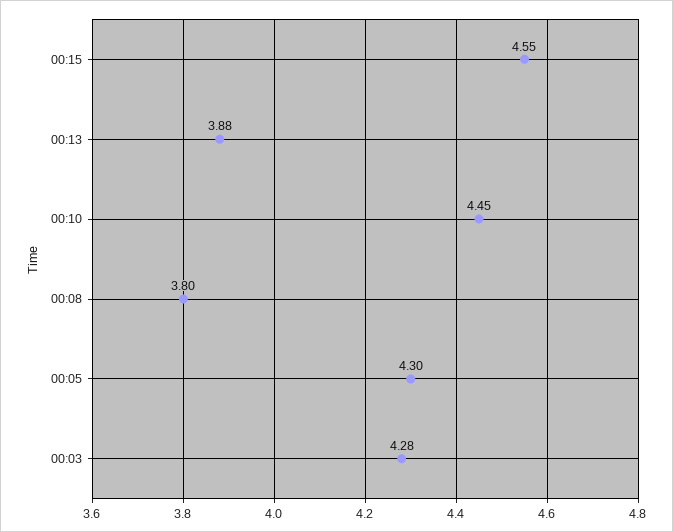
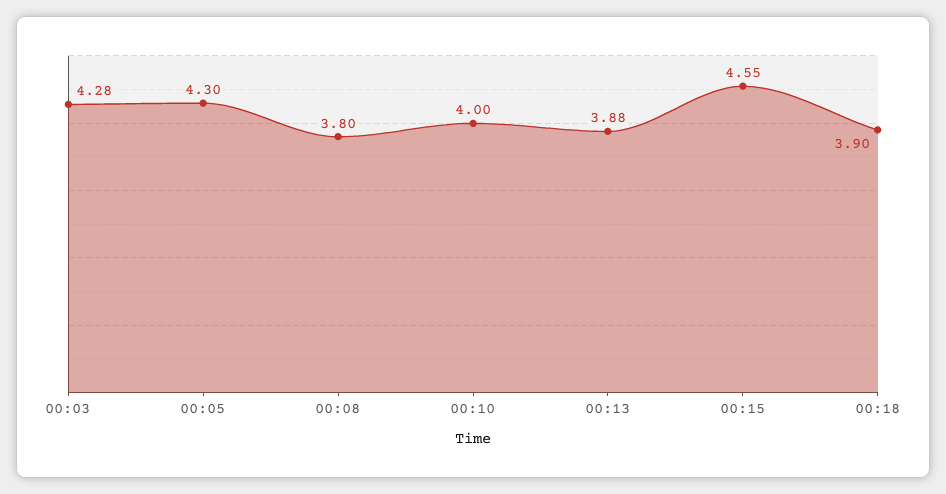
00:10: 4.45 -> 4
00:18: none -> 3.9

